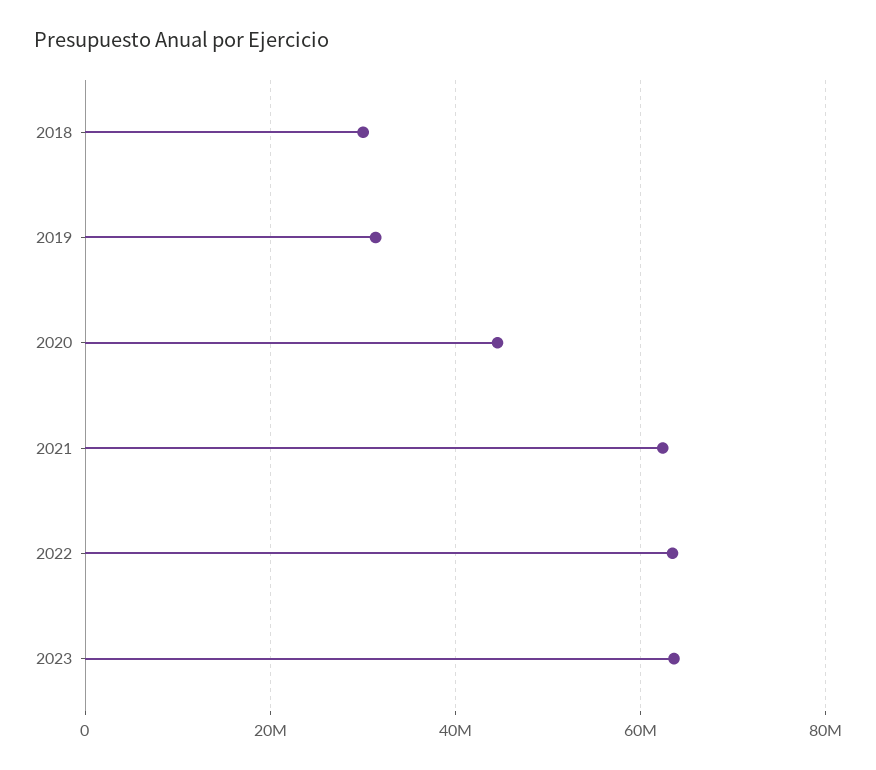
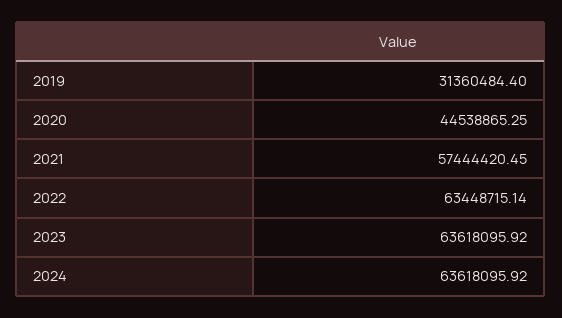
2018: 30000000 -> none
2021: 62000000 -> 57444420.45
2024: none -> 63618095.92

